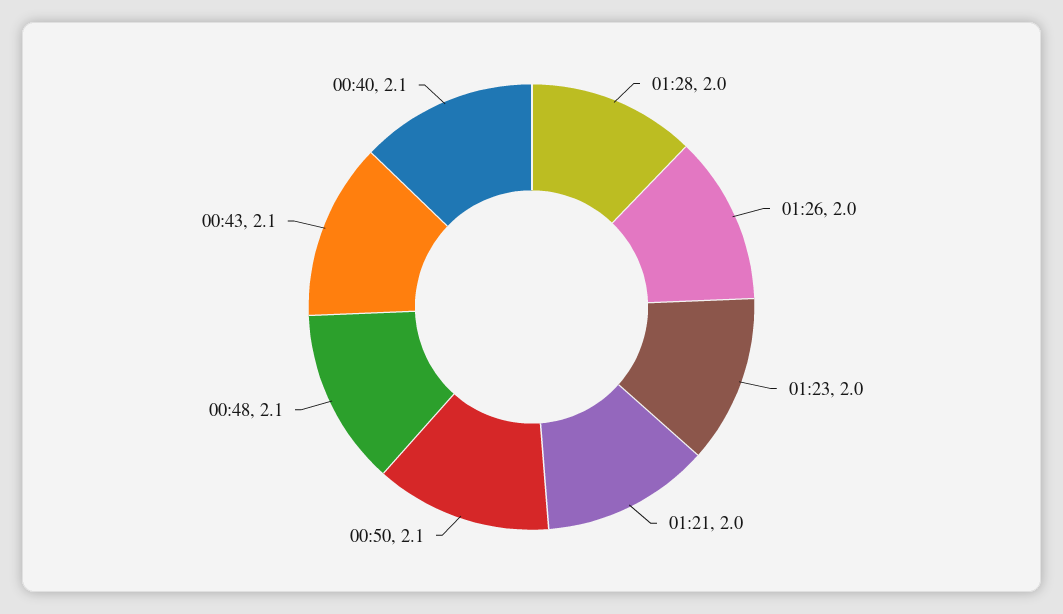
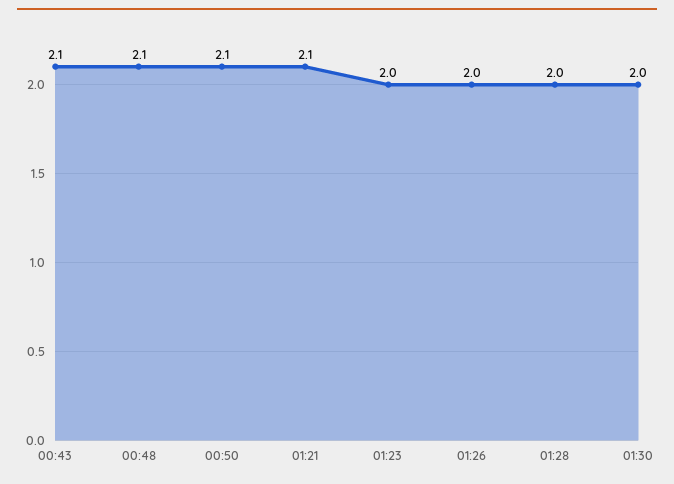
01:21: 2 -> 2.1
00:40: 2.1 -> none
01:30: none -> 2

